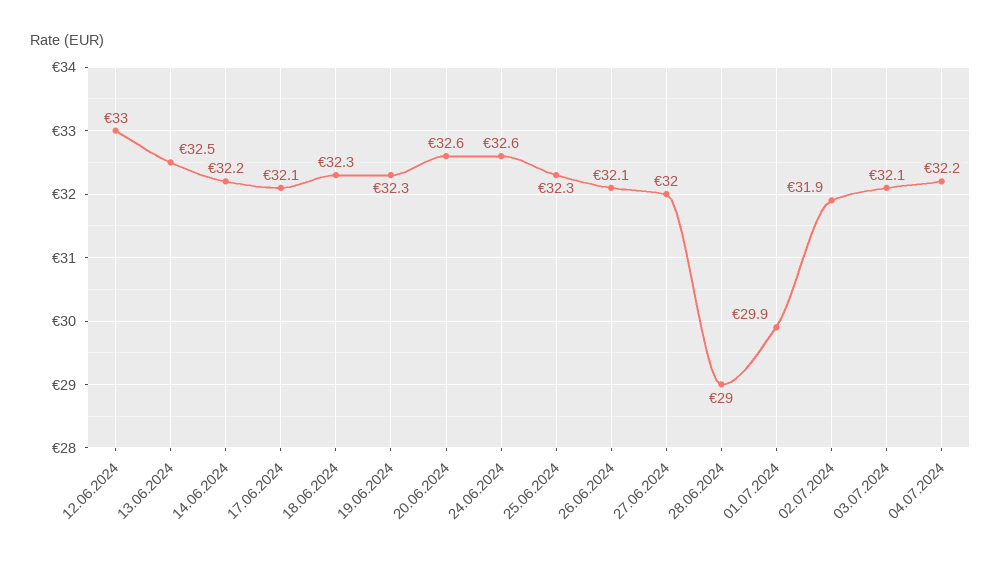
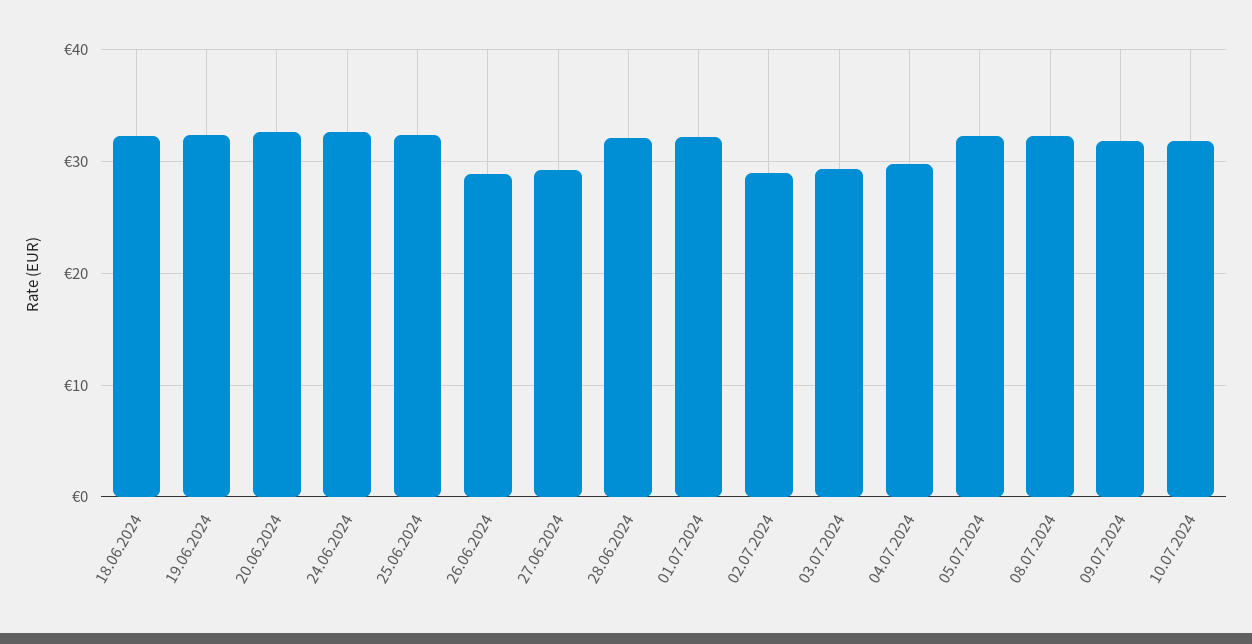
12.06.2024: 33 -> none
13.06.2024: 32.5 -> none
14.06.2024: 32.2 -> none
17.06.2024: 32.1 -> none
26.06.2024: 32.1 -> 29
27.06.2024: 32 -> 29
28.06.2024: 29 -> 32
01.07.2024: 29.9 -> 32
02.07.2024: 31.9 -> 29
03.07.2024: 32.1 -> 29
04.07.2024: 32.2 -> 30
05.07.2024: none -> 32
08.07.2024: none -> 32
09.07.2024: none -> 32
10.07.2024: none -> 32

